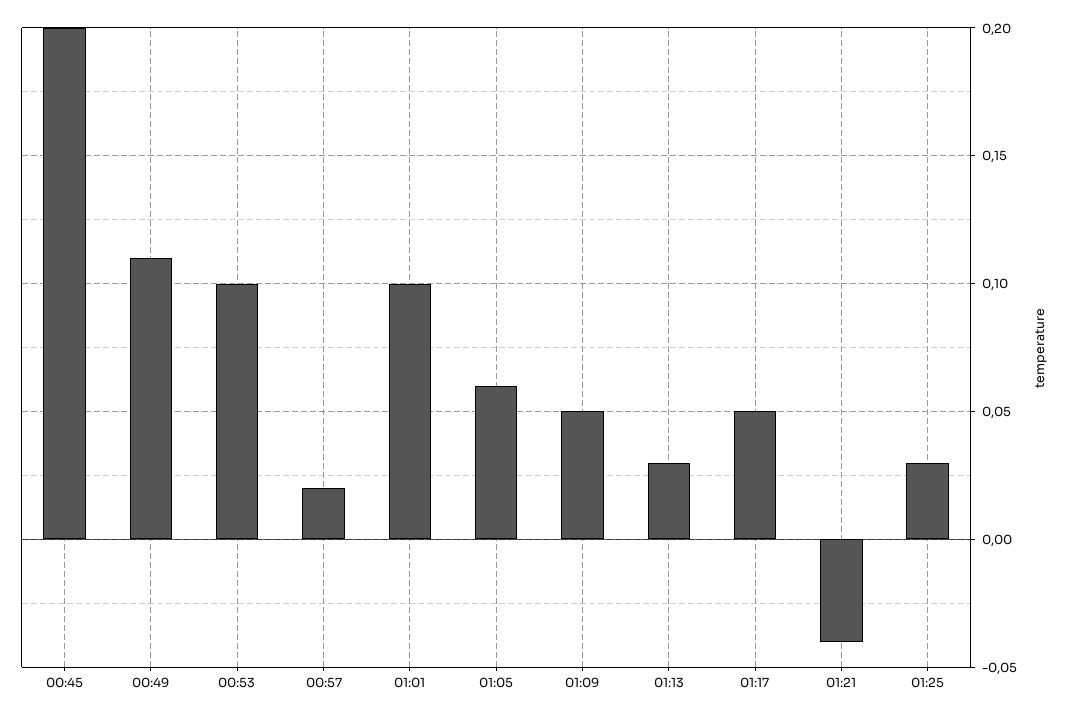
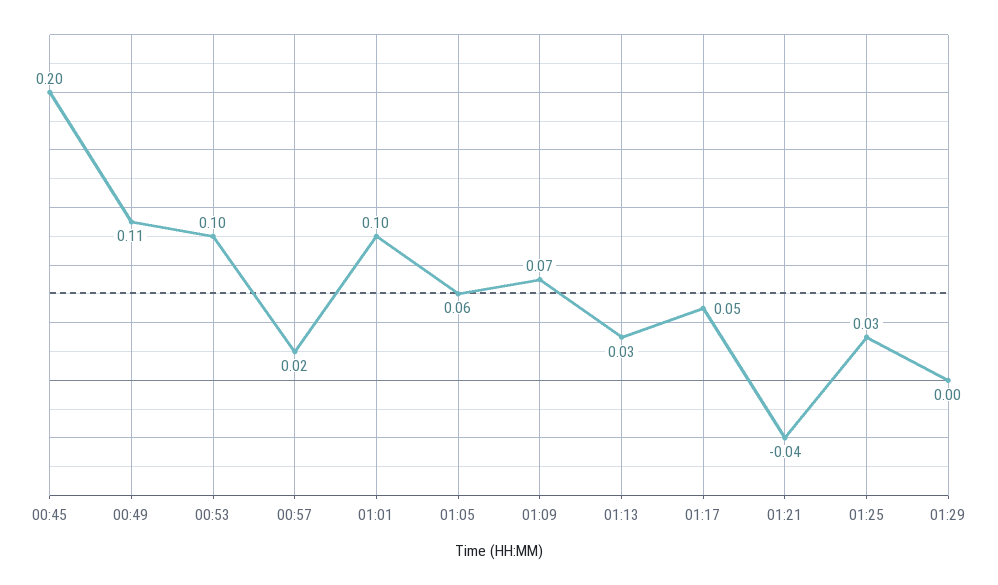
01:09: 0.05 -> 0.07
01:29: none -> 0

